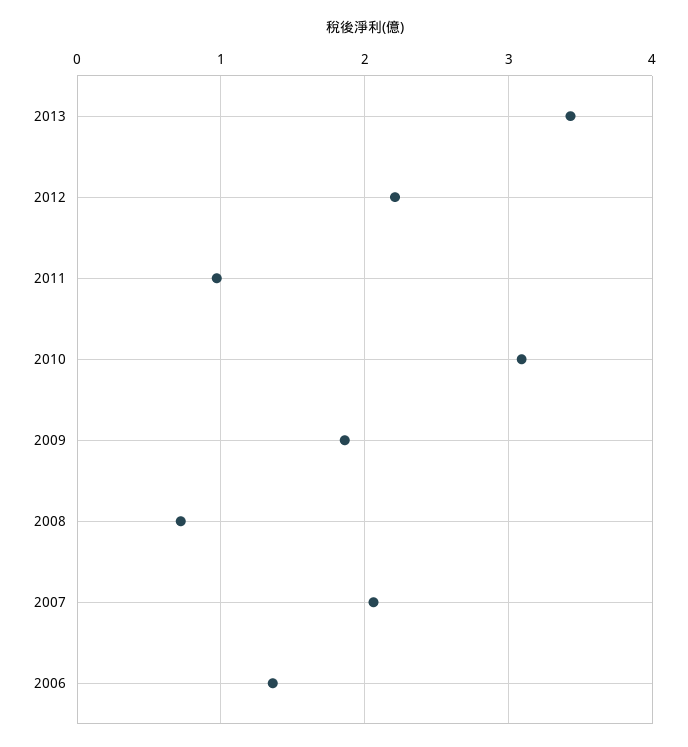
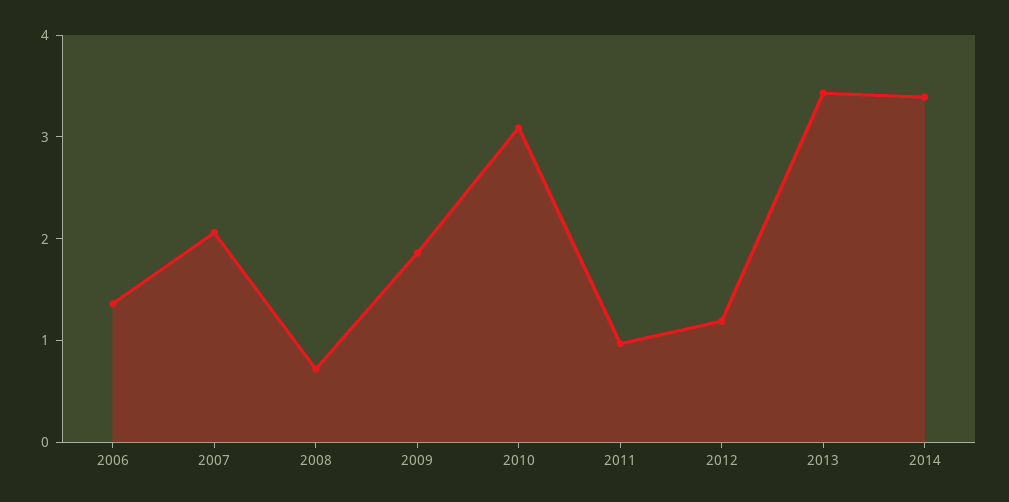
2012: 2.2 -> 1.2
2014: none -> 3.4

